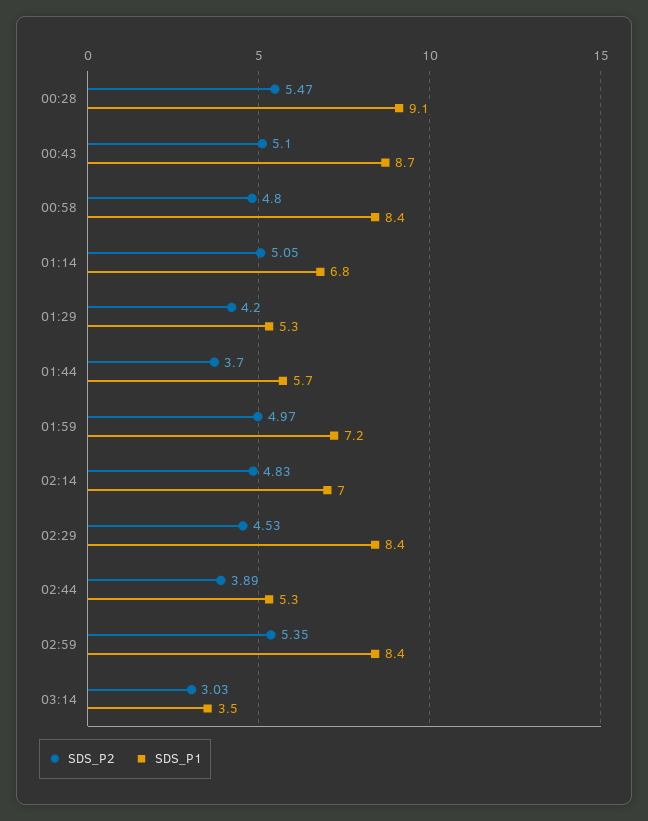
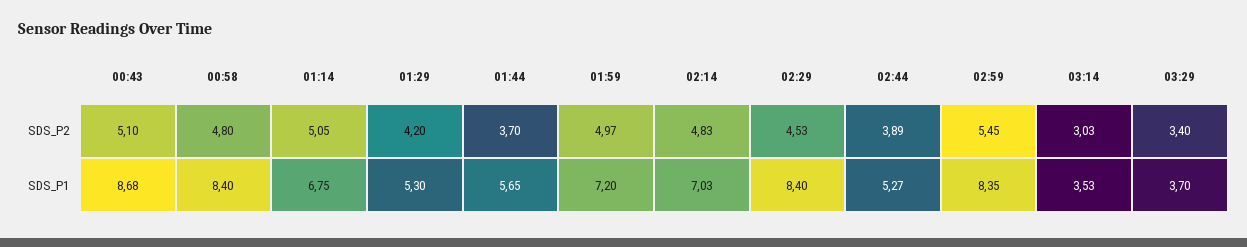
SDS_P2, 00:28: 5.47 -> none
SDS_P1, 00:28: 9.1 -> none
SDS_P2, 02:59: 5.35 -> 5.45
SDS_P2, 03:29: none -> 3.4
SDS_P1, 03:29: none -> 3.7

